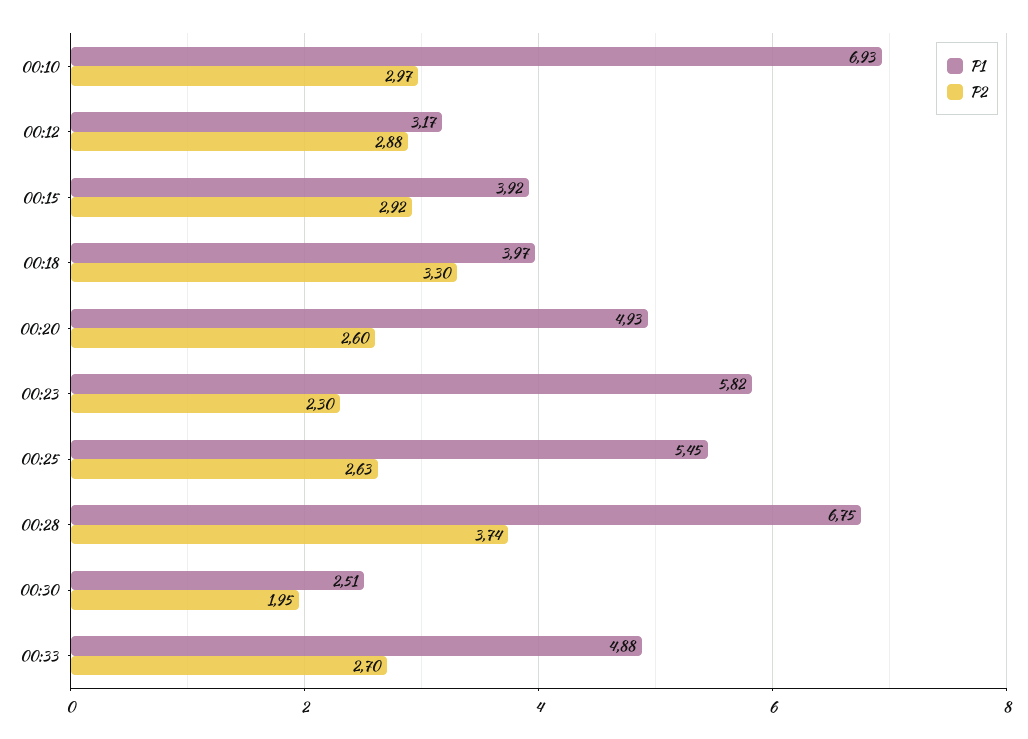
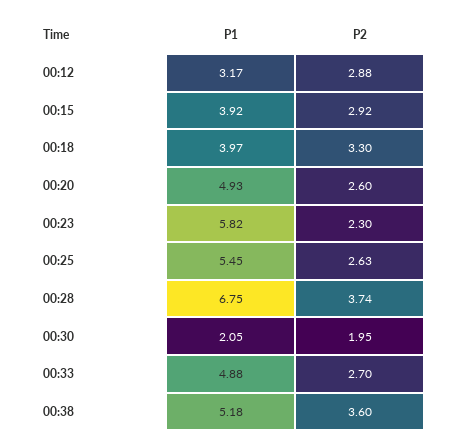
P1, 00:10: 6.93 -> none
P2, 00:10: 2.97 -> none
P1, 00:30: 2.51 -> 2.05
P1, 00:38: none -> 5.18
P2, 00:38: none -> 3.6

